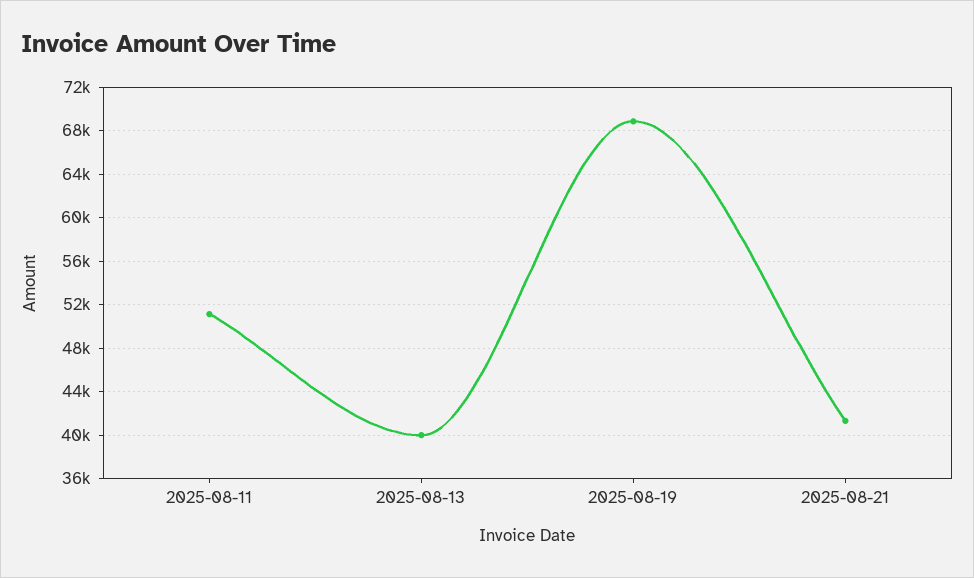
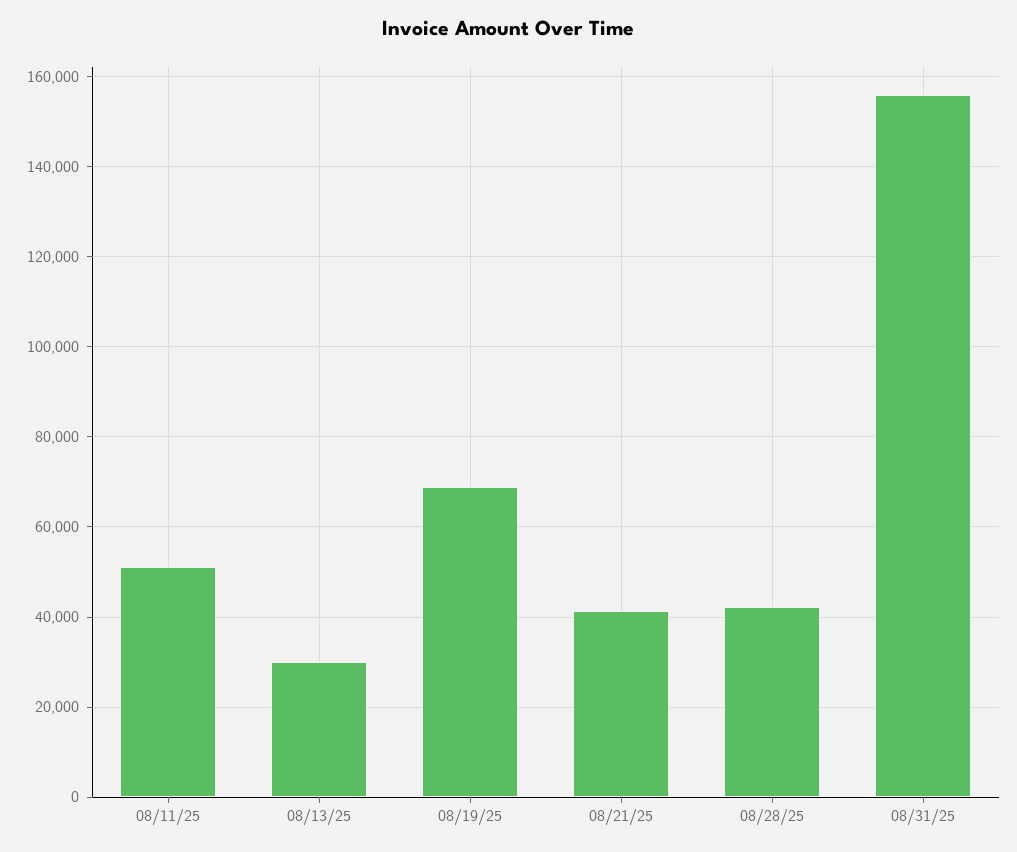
2025-08-13: 40000 -> 30000
08/28/25: none -> 42000
08/31/25: none -> 156000

